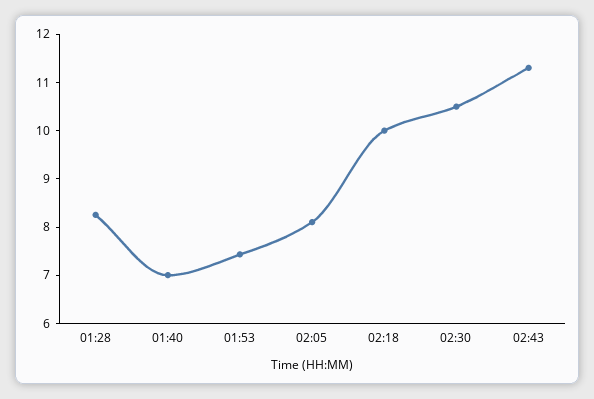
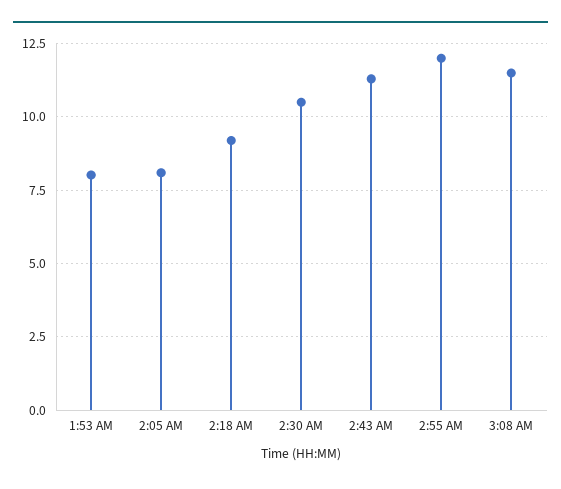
01:28: 8.2 -> none
01:40: 7 -> none
01:53: 7.4 -> 8
02:18: 10 -> 9.25
2:55 AM: none -> 12
3:08 AM: none -> 11.5

